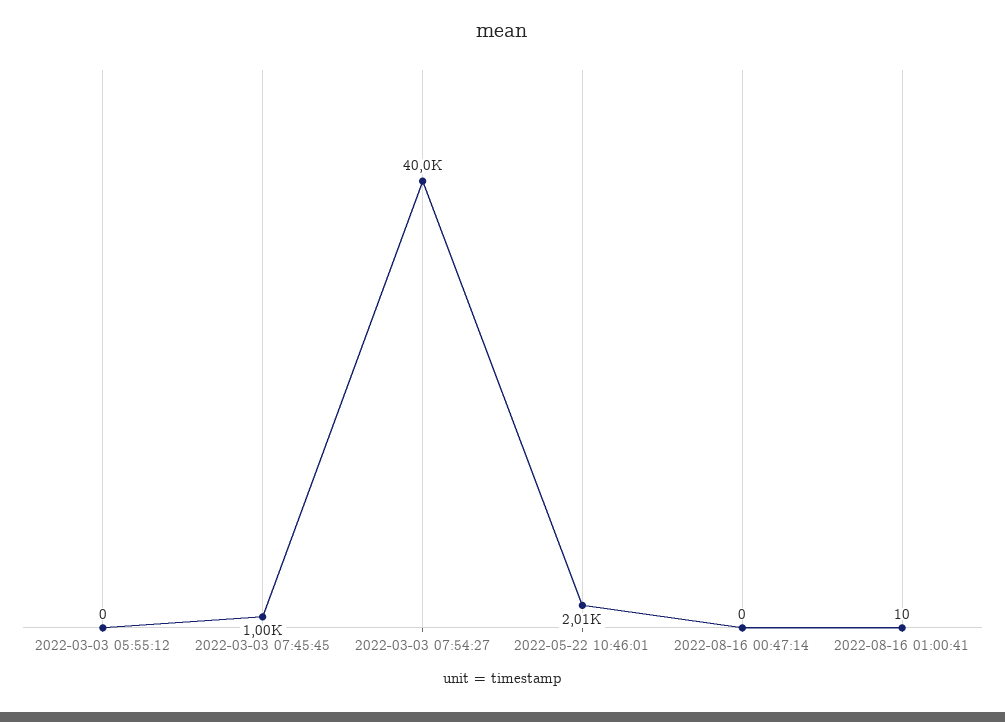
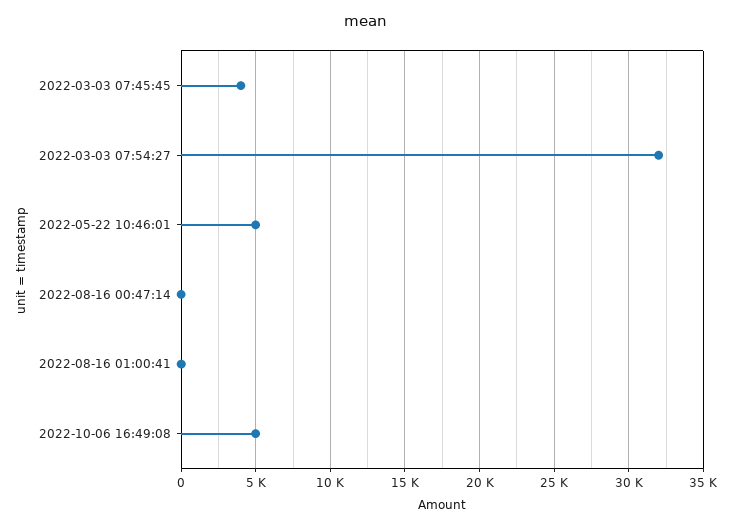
2022-03-03 05:55:12: 0 -> none
2022-03-03 07:45:45: 1000 -> 4000
2022-03-03 07:54:27: 40000 -> 32000
2022-05-22 10:46:01: 2010 -> 5000
2022-10-06 16:49:08: none -> 5000

